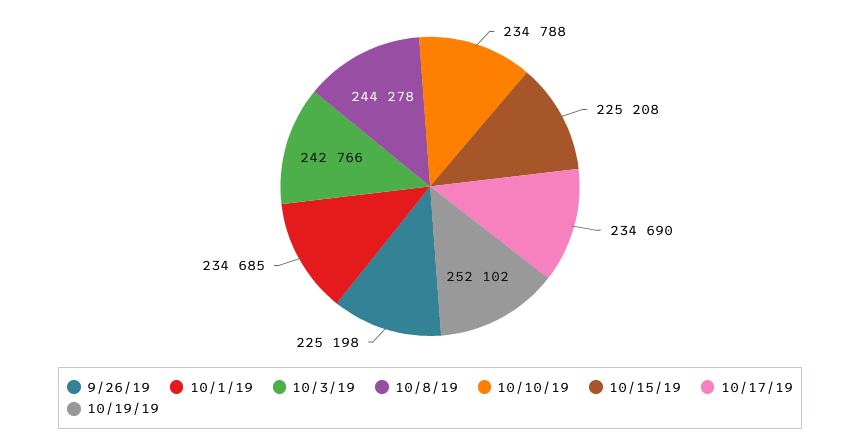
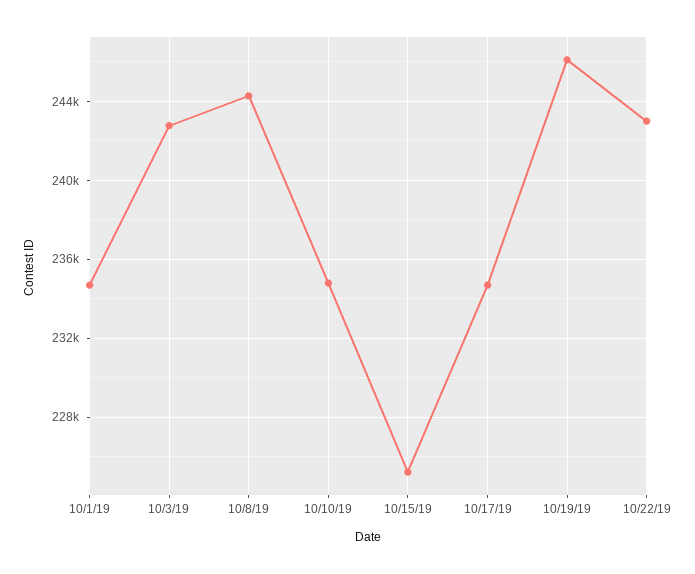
9/26/19: 225198 -> none
10/19/19: 252102 -> 246000
10/22/19: none -> 243000

